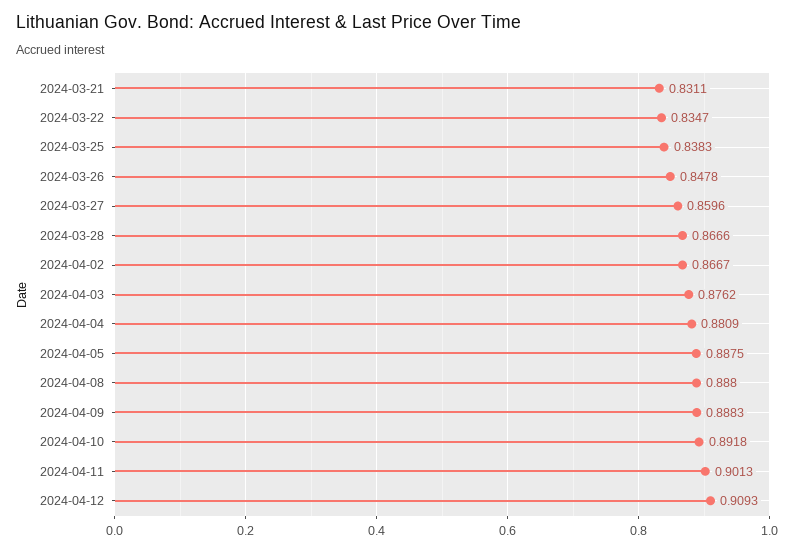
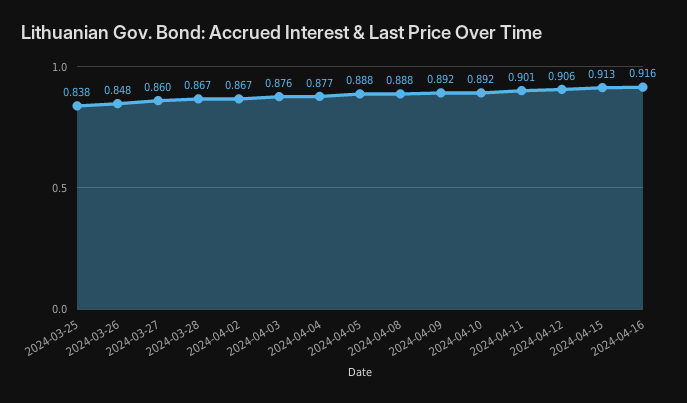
2024-03-21: 0.8311 -> none
2024-03-22: 0.8347 -> none
2024-04-04: 0.8809 -> 0.877
2024-04-09: 0.8883 -> 0.892
2024-04-12: 0.9093 -> 0.906
2024-04-15: none -> 0.913
2024-04-16: none -> 0.916

